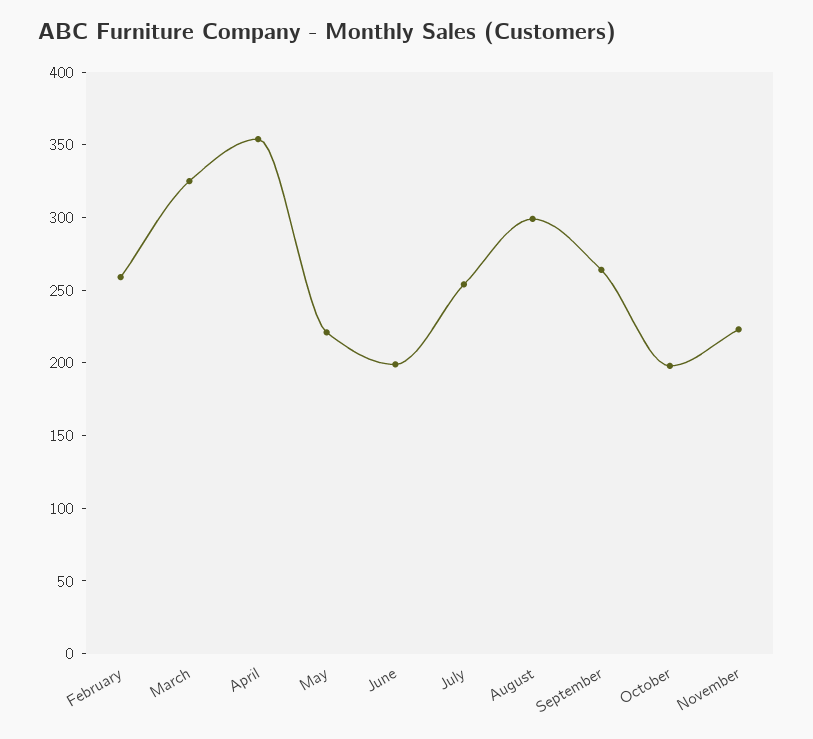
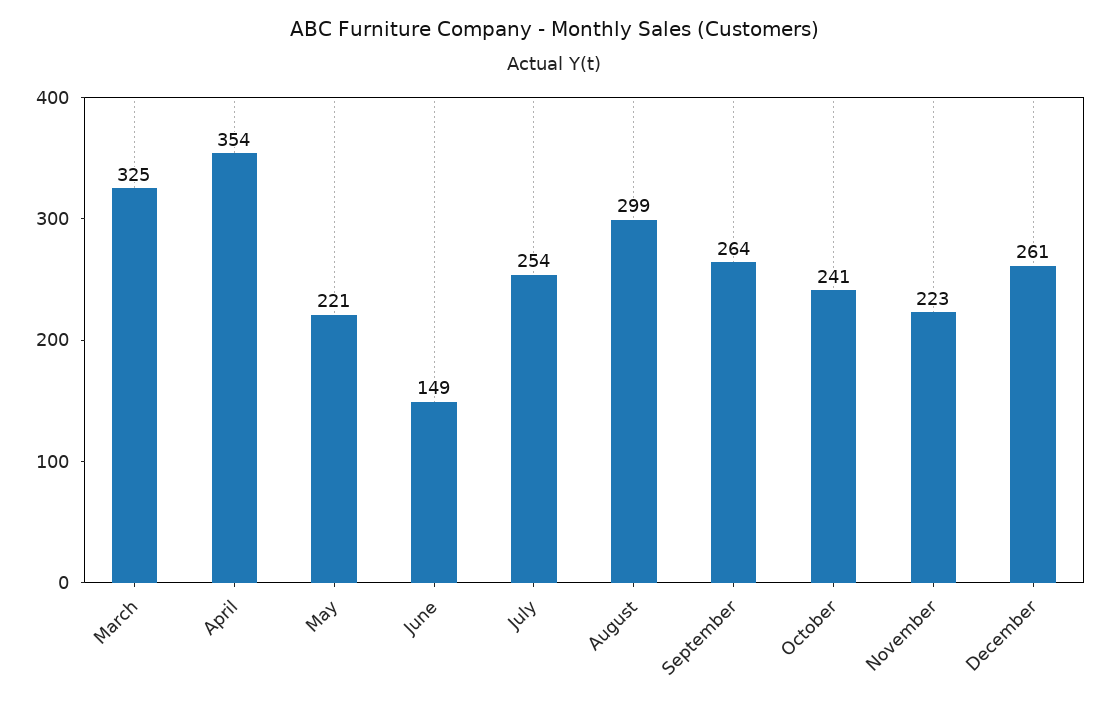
February: 260 -> none
June: 200 -> 149
October: 200 -> 241
December: none -> 261

